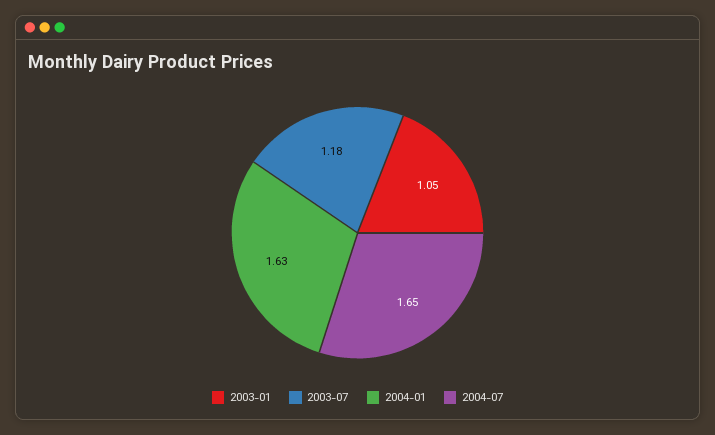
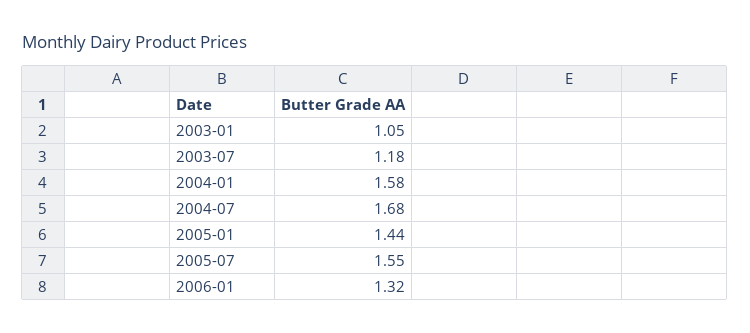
2004-01: 1.63 -> 1.58
2004-07: 1.65 -> 1.68
2005-01: none -> 1.44
2005-07: none -> 1.55
2006-01: none -> 1.32

